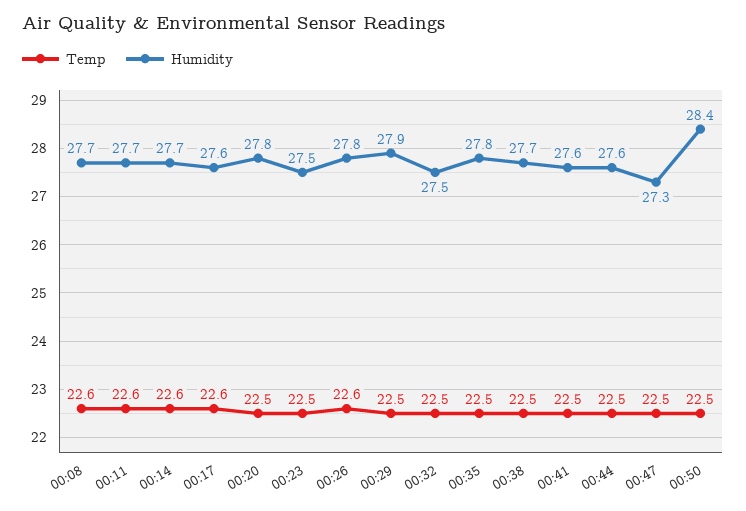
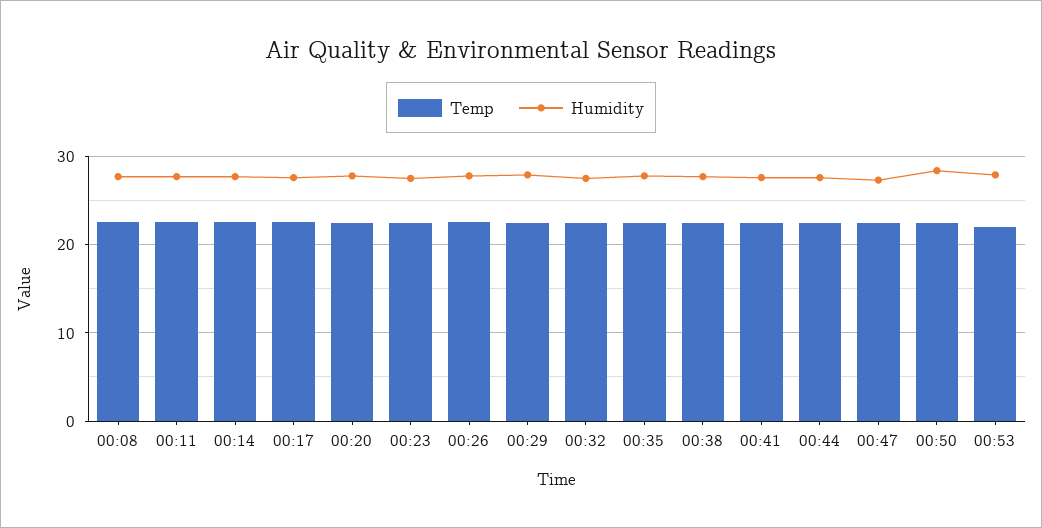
Temp, 00:53: none -> 22
Humidity, 00:53: none -> 28

